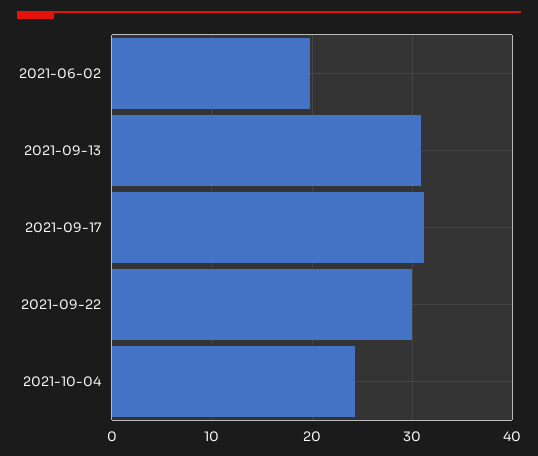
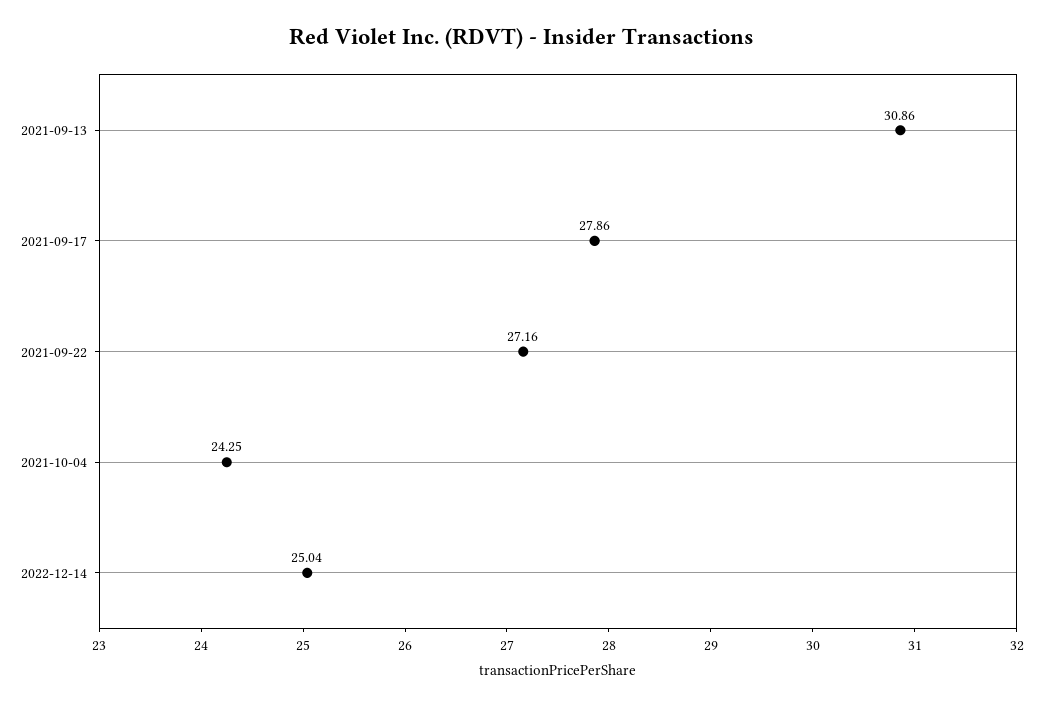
2021-06-02: 20 -> none
2021-09-17: 31 -> 27.86
2021-09-22: 30 -> 27.16
2022-12-14: none -> 25.04

